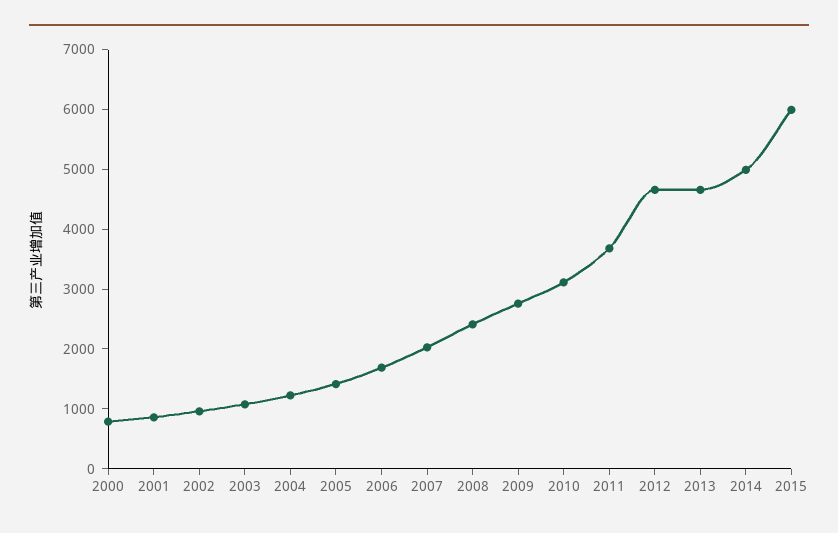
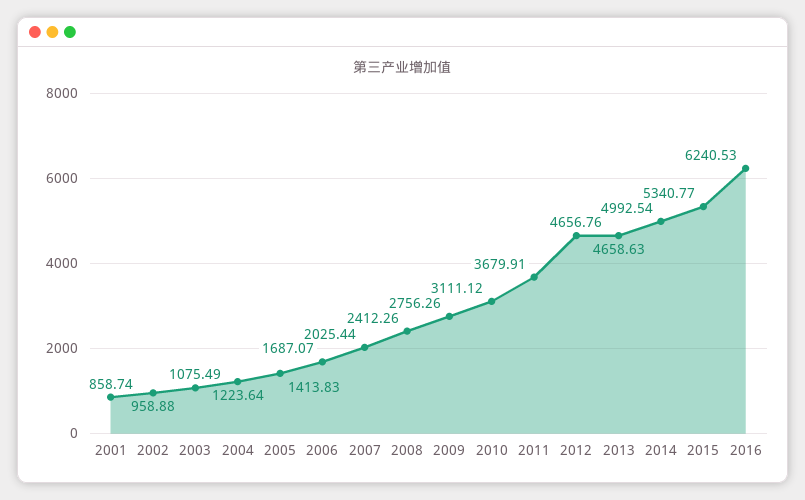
2000: 800 -> none
2015: 6000 -> 5340.77
2016: none -> 6240.53

